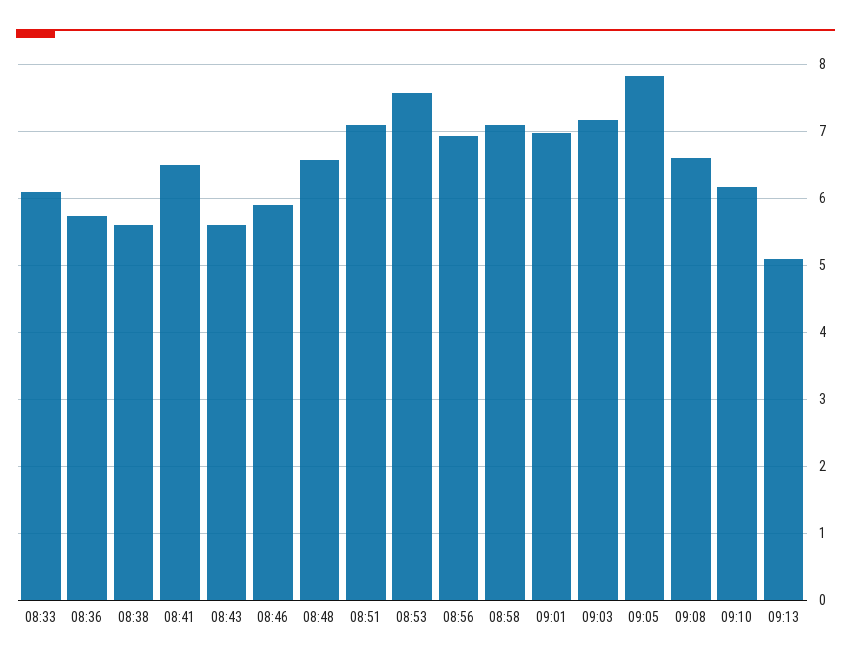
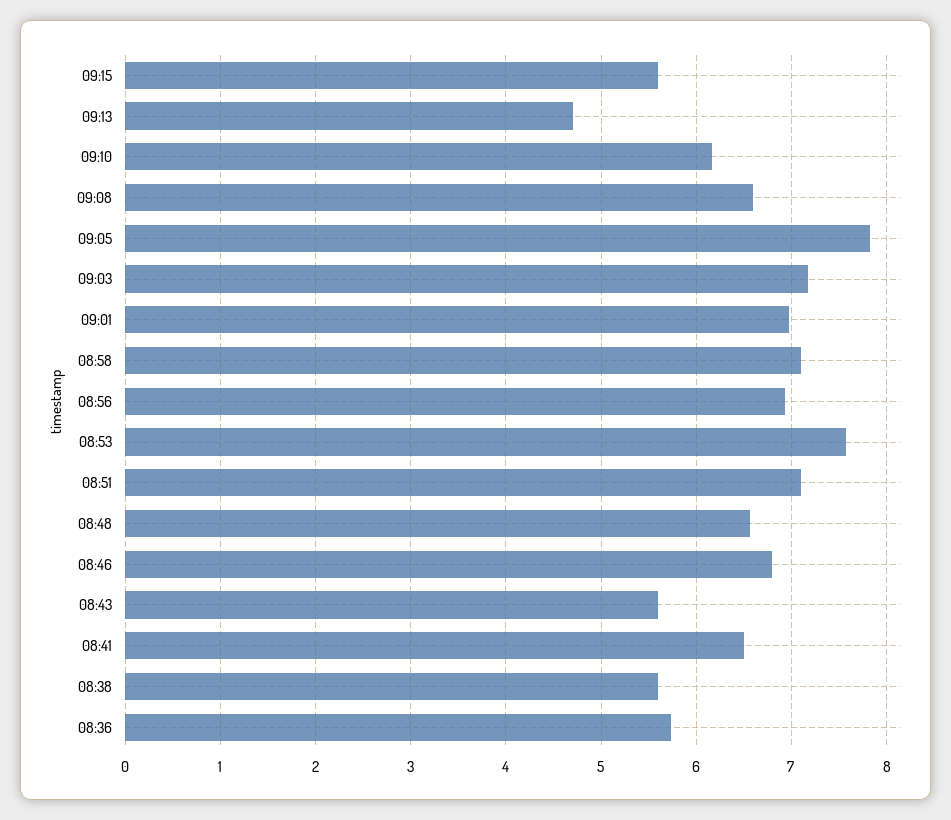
08:33: 6.1 -> none
08:46: 5.9 -> 6.8
09:13: 5.1 -> 4.7
09:15: none -> 5.6

